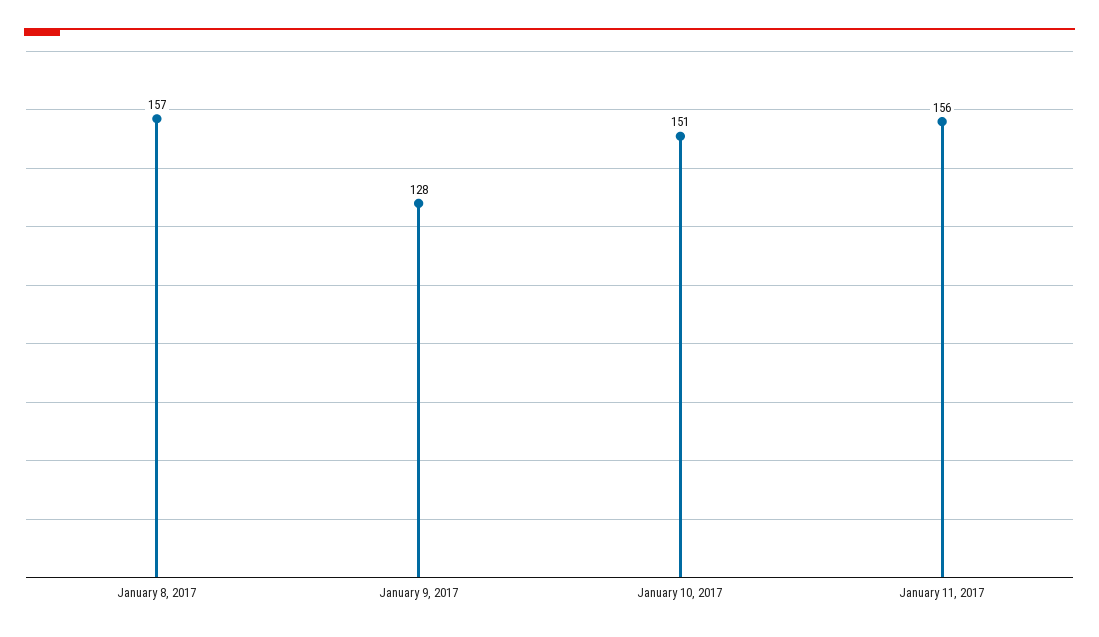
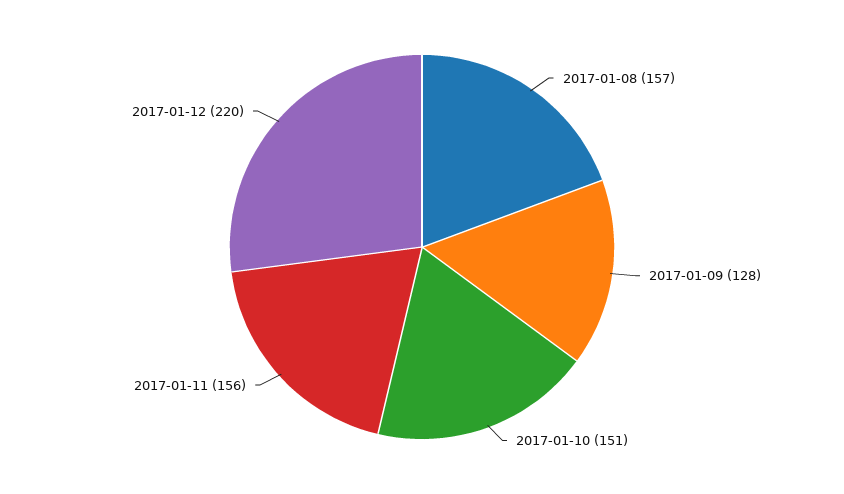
2017-01-12: none -> 220

